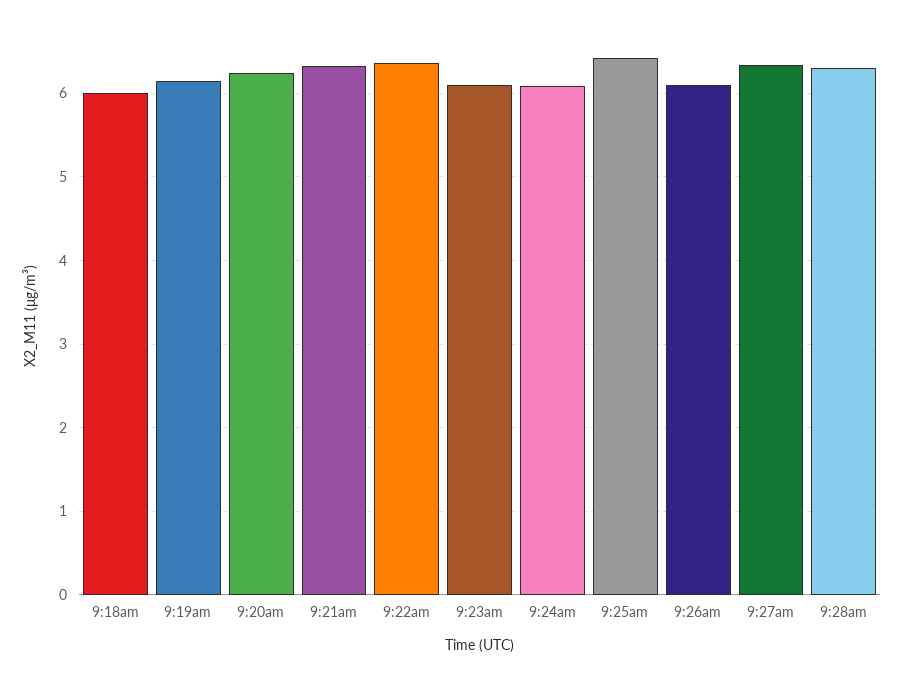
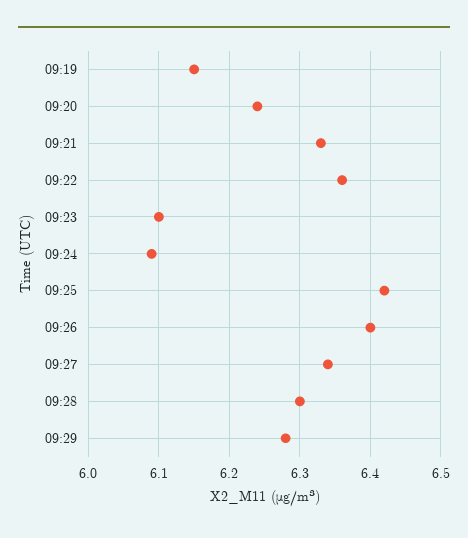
9:18am: 6 -> none
9:26am: 6.1 -> 6.4
09:29: none -> 6.28

